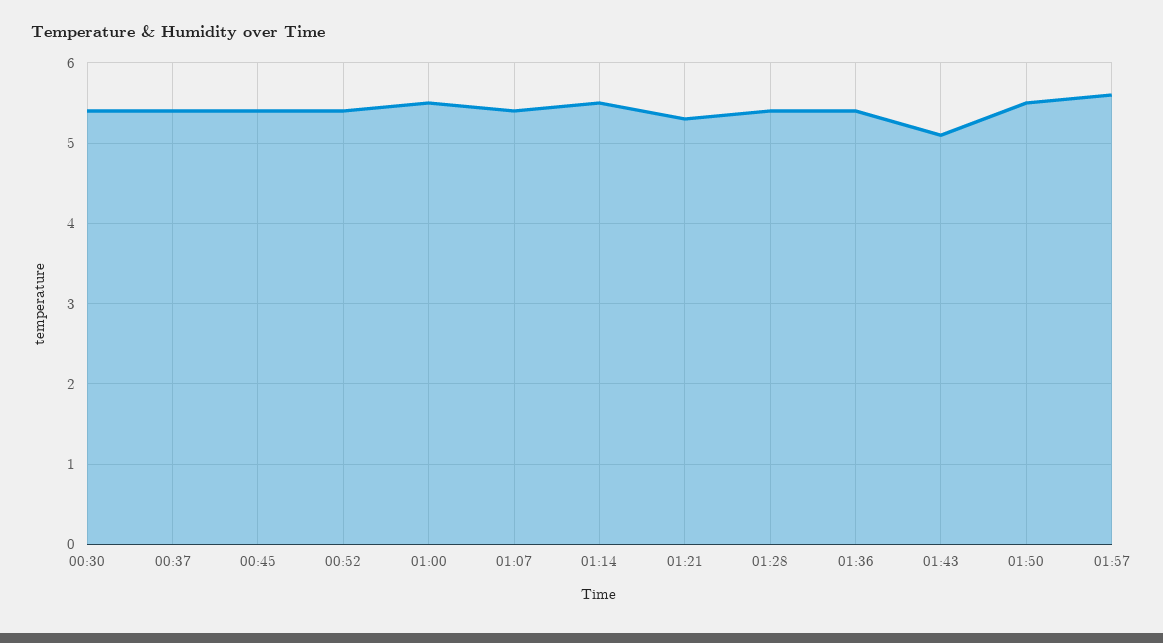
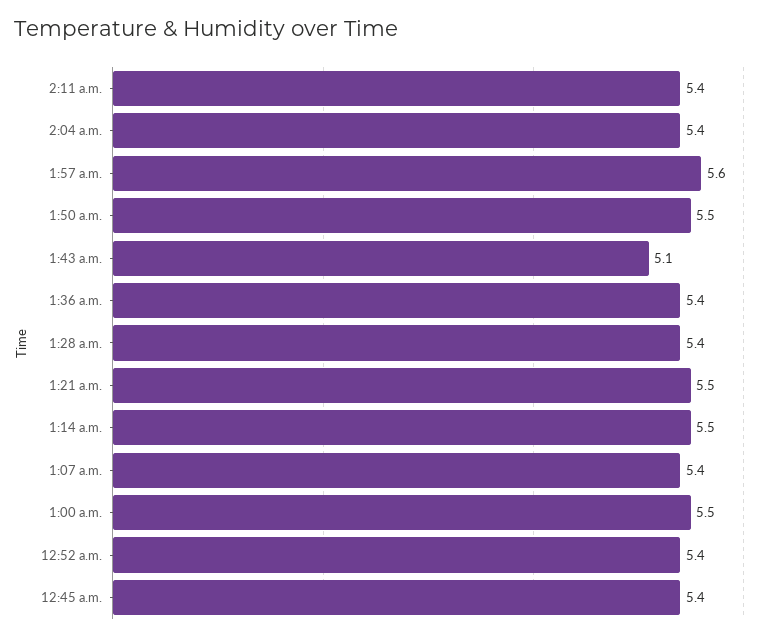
00:30: 5.4 -> none
00:37: 5.4 -> none
01:21: 5.3 -> 5.5
2:11 a.m.: none -> 5.4
2:04 a.m.: none -> 5.4

